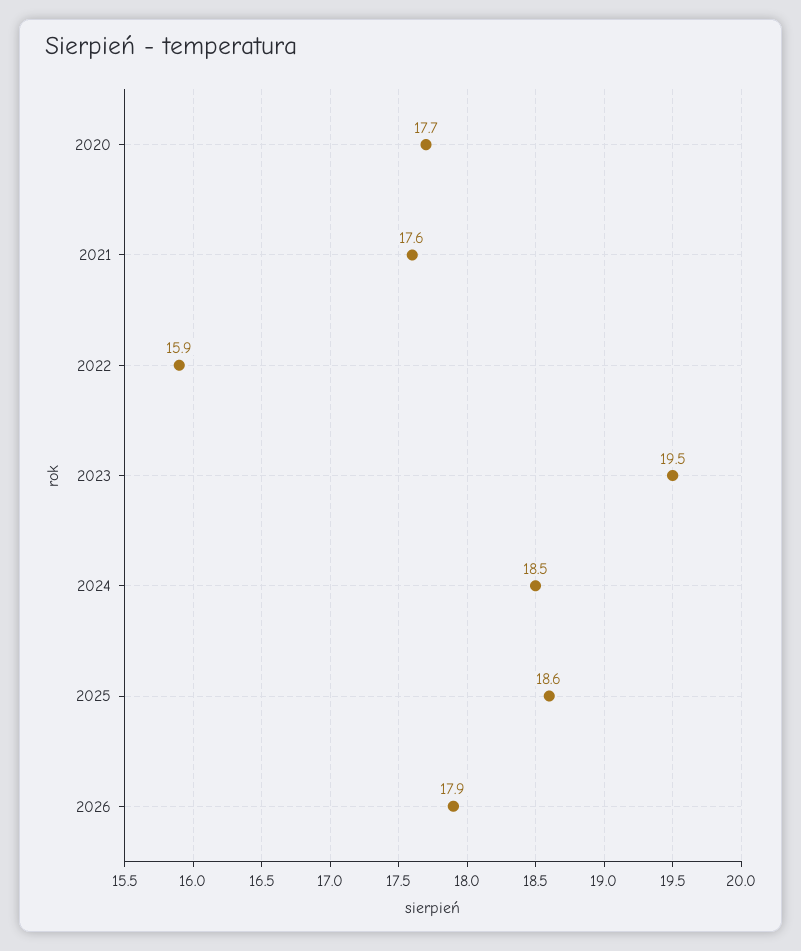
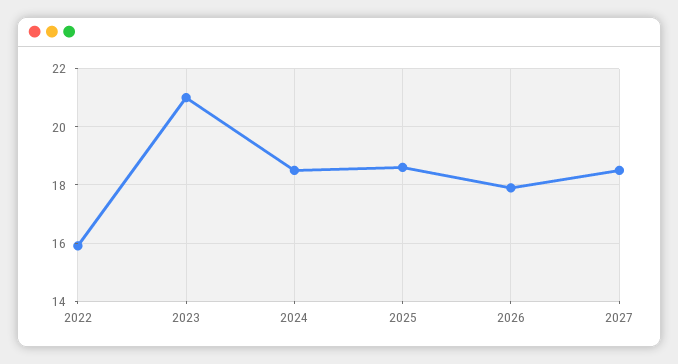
2020: 17.7 -> none
2021: 17.6 -> none
2023: 19.5 -> 21
2027: none -> 18.5

